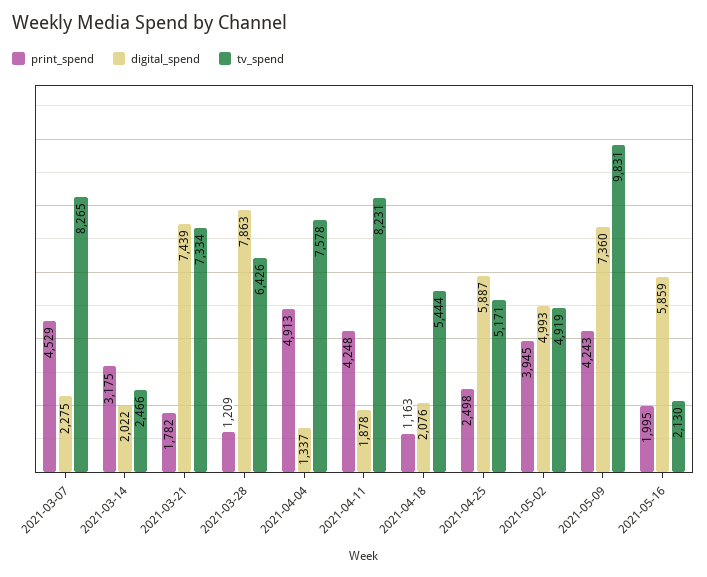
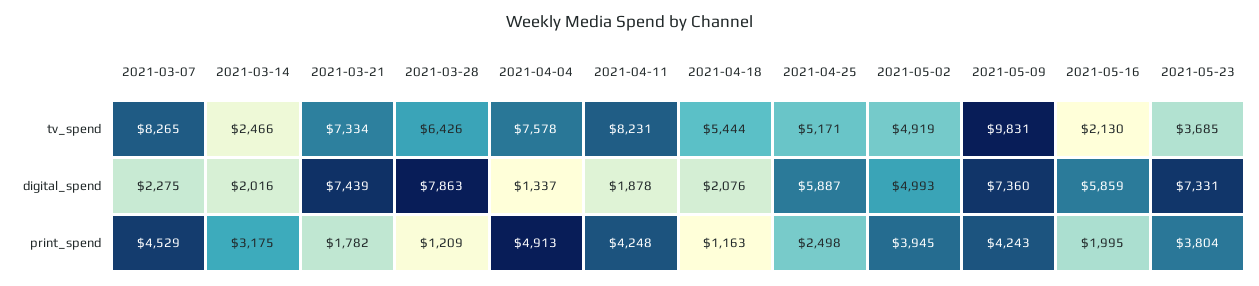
digital_spend, 2021-03-14: 2022 -> 2016
tv_spend, 2021-05-23: none -> 3685
digital_spend, 2021-05-23: none -> 7331
print_spend, 2021-05-23: none -> 3804

